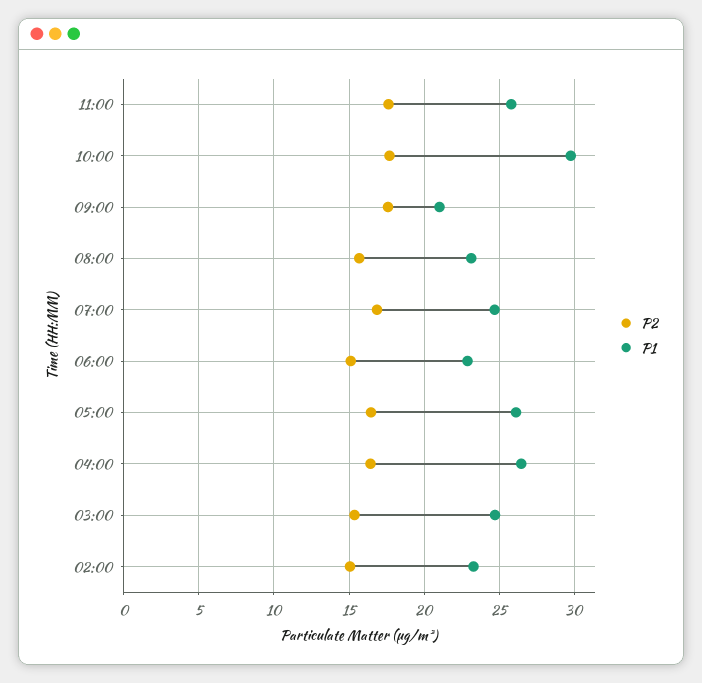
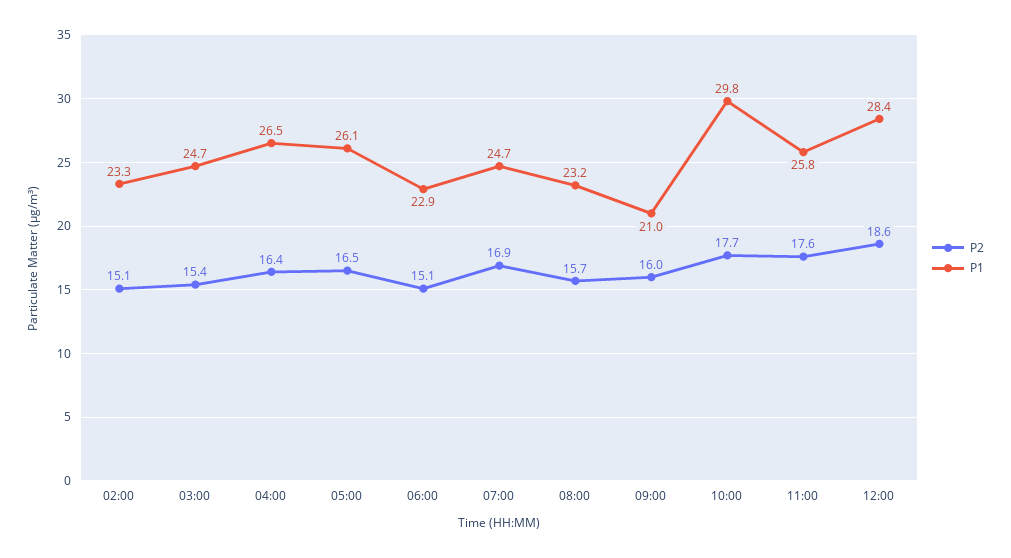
P2, 09:00: 17.5 -> 16
P2, 12:00: none -> 18.6
P1, 12:00: none -> 28.4

